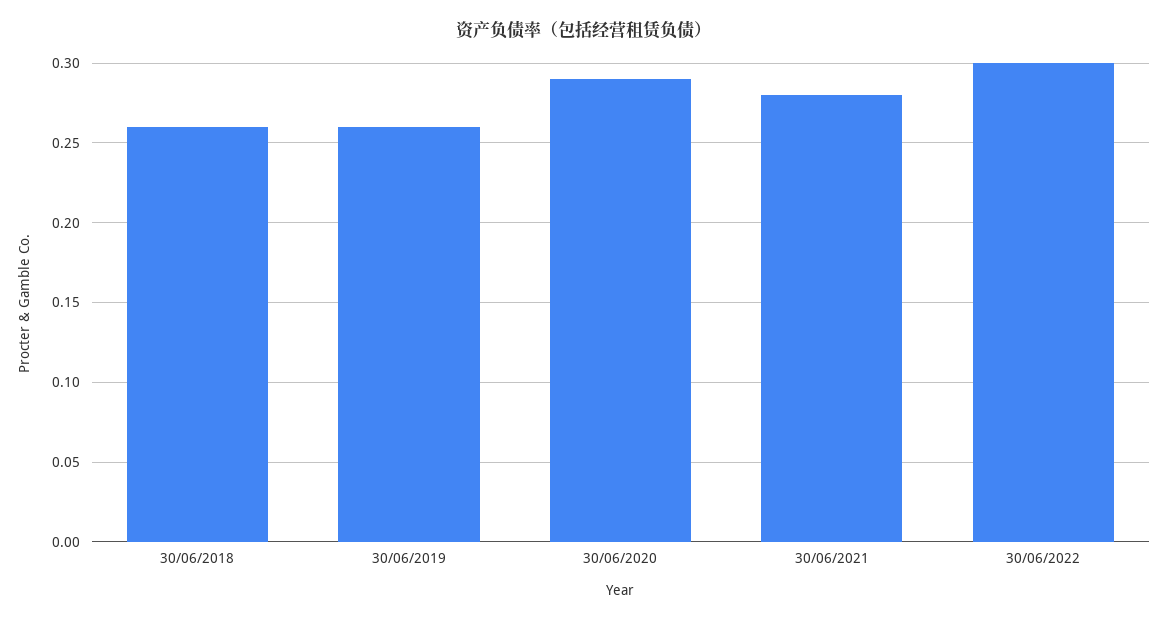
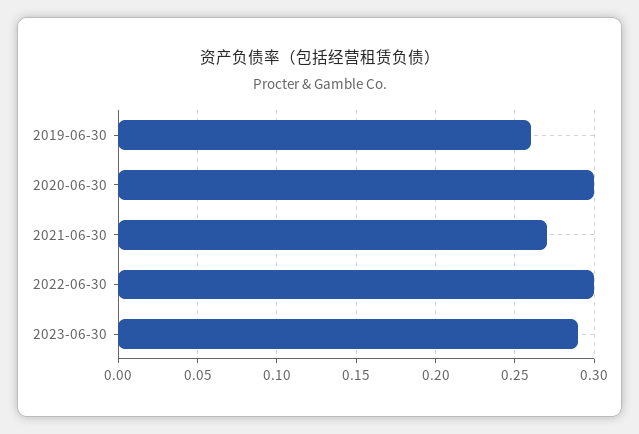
30/06/2018: 0.26 -> none
30/06/2020: 0.29 -> 0.3
30/06/2021: 0.28 -> 0.27
2023-06-30: none -> 0.29

